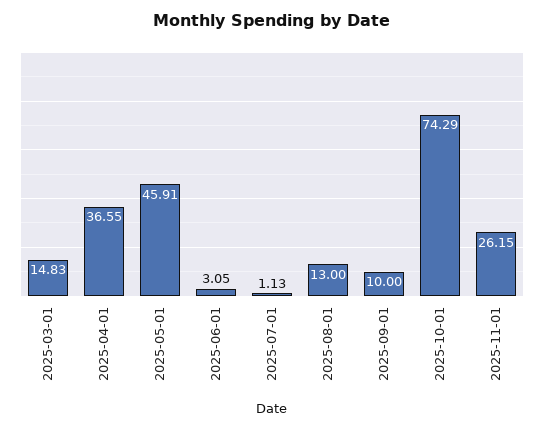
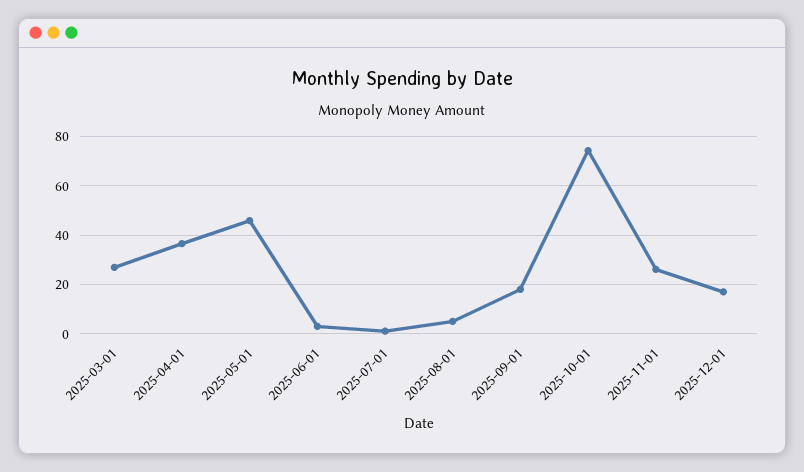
2025-03-01: 14.83 -> 27.5
2025-08-01: 13 -> 5
2025-09-01: 10 -> 17.5
2025-12-01: none -> 17.5

